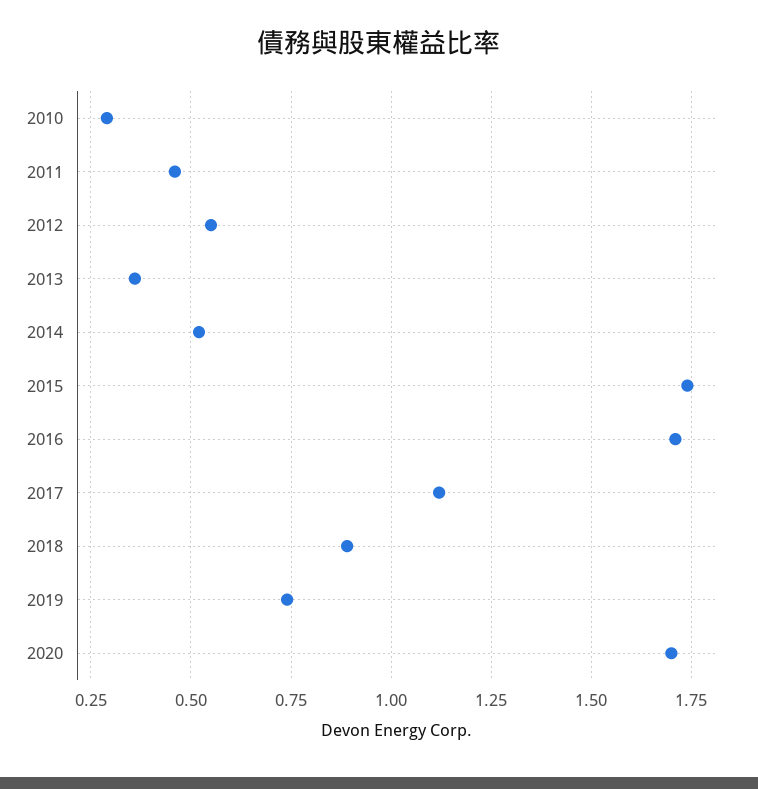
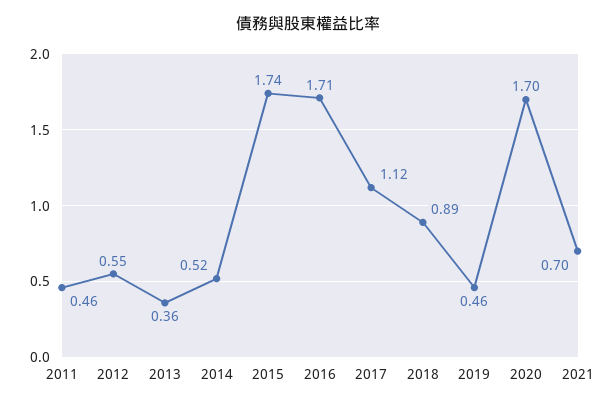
2010: 0.3 -> none
2019: 0.75 -> 0.46
2021: none -> 0.7

